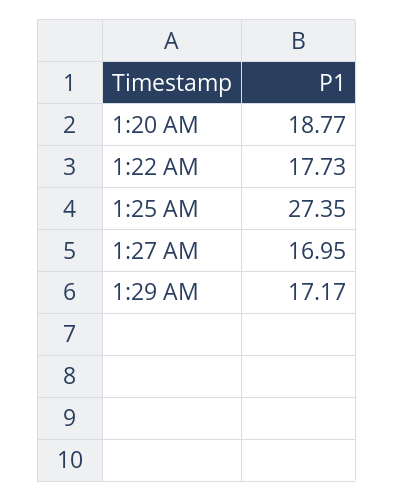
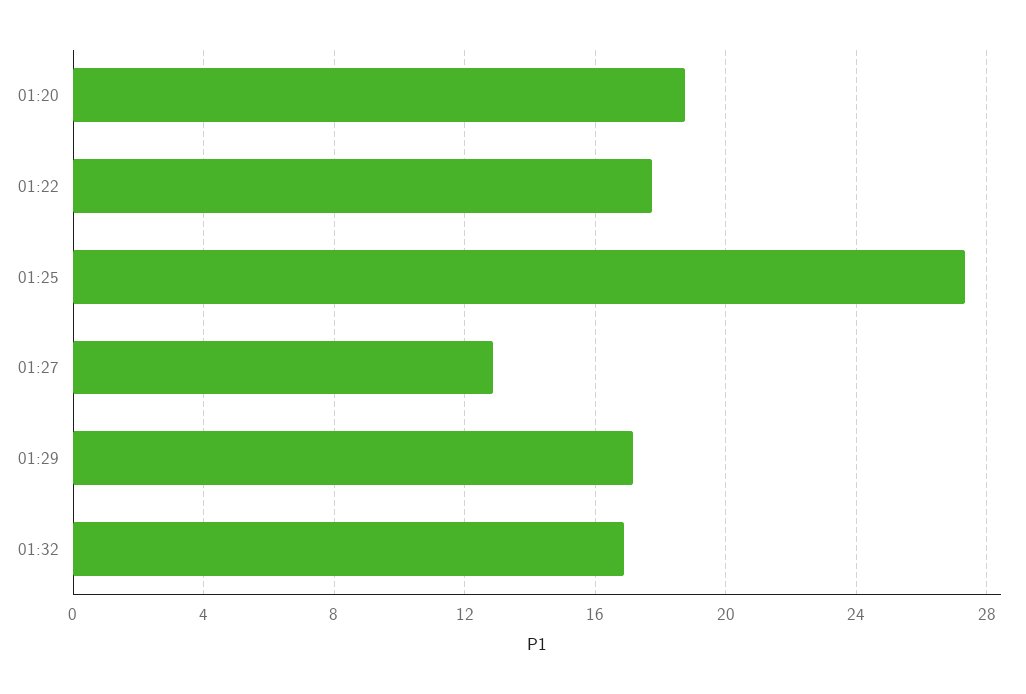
1:27 AM: 16.95 -> 13
01:32: none -> 17

